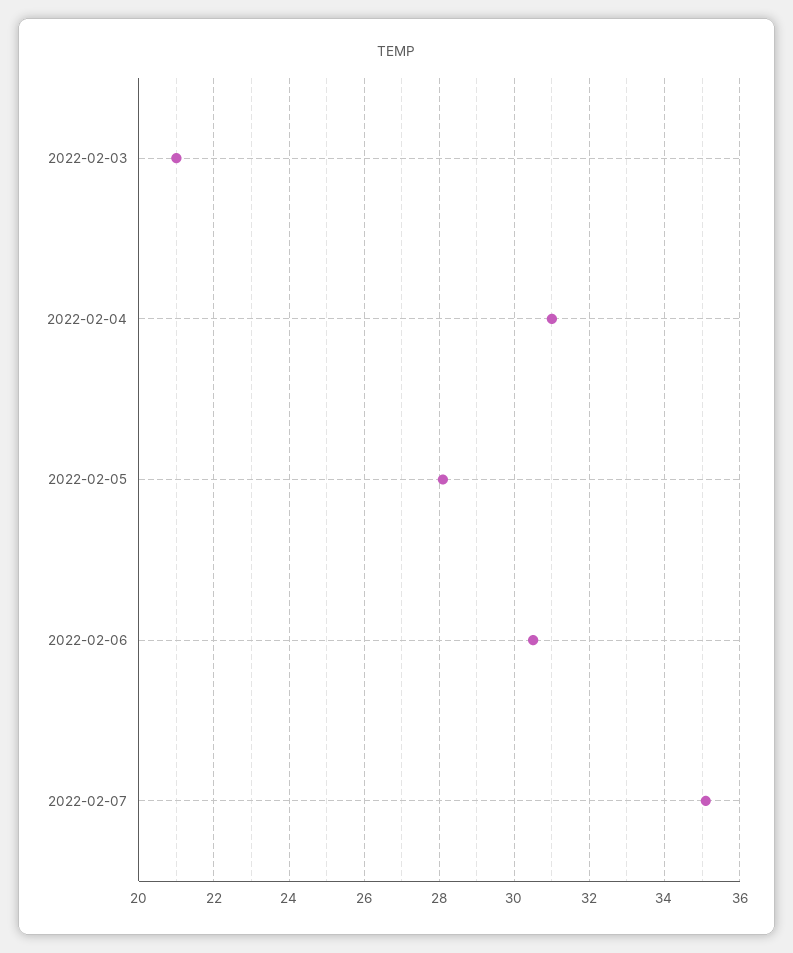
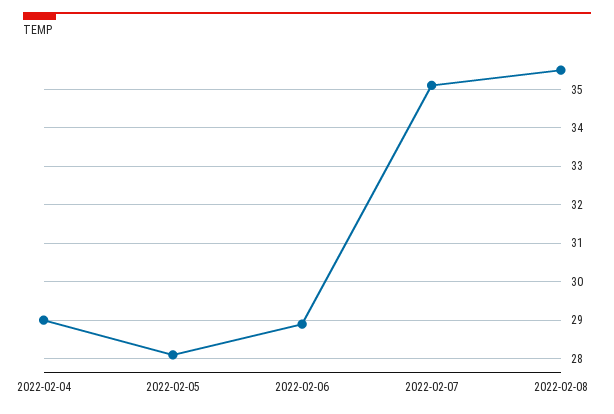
2022-02-03: 21 -> none
2022-02-04: 31 -> 29
2022-02-06: 30.5 -> 29
2022-02-08: none -> 35.5

